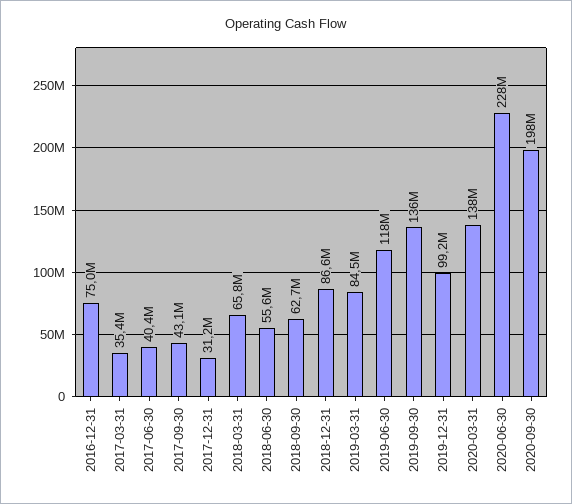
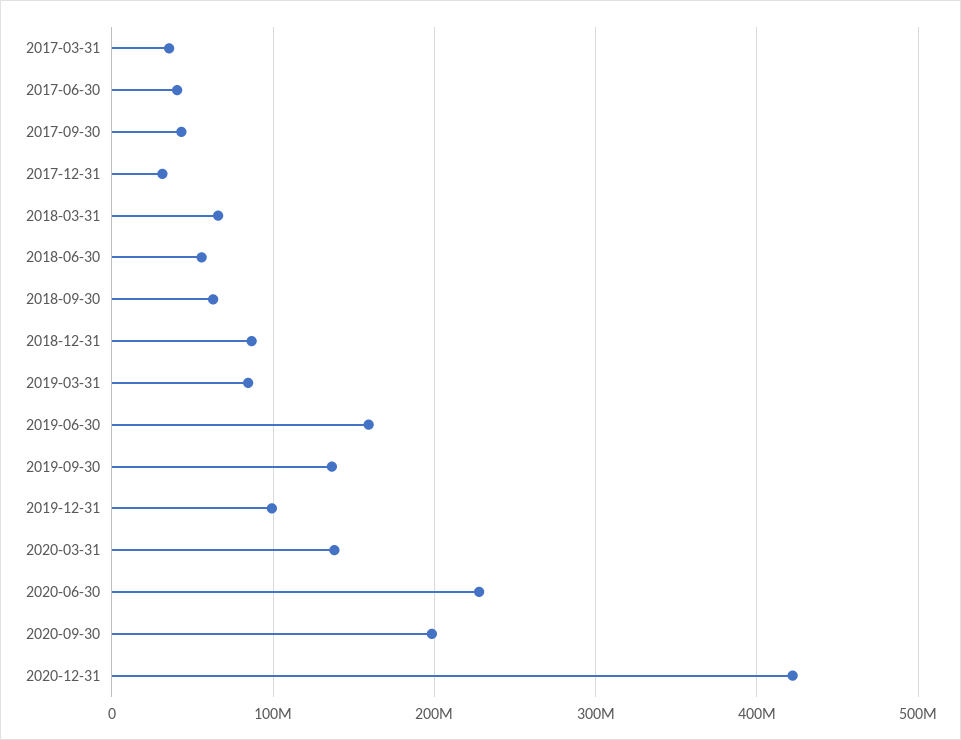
2016-12-31: 75000000 -> none
2019-06-30: 118000000 -> 160000000
2020-12-31: none -> 420000000

